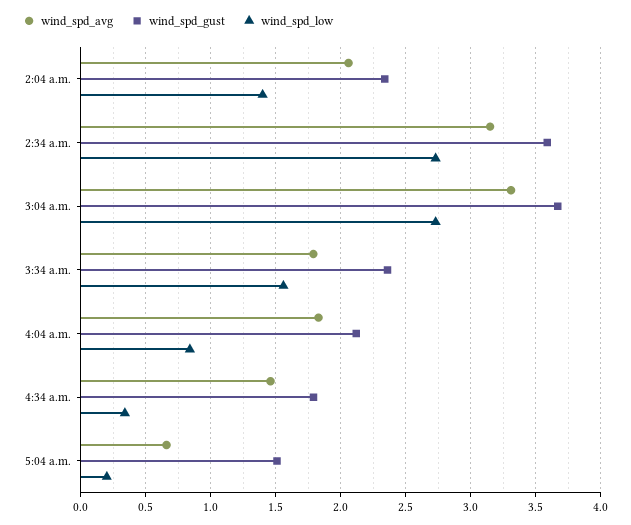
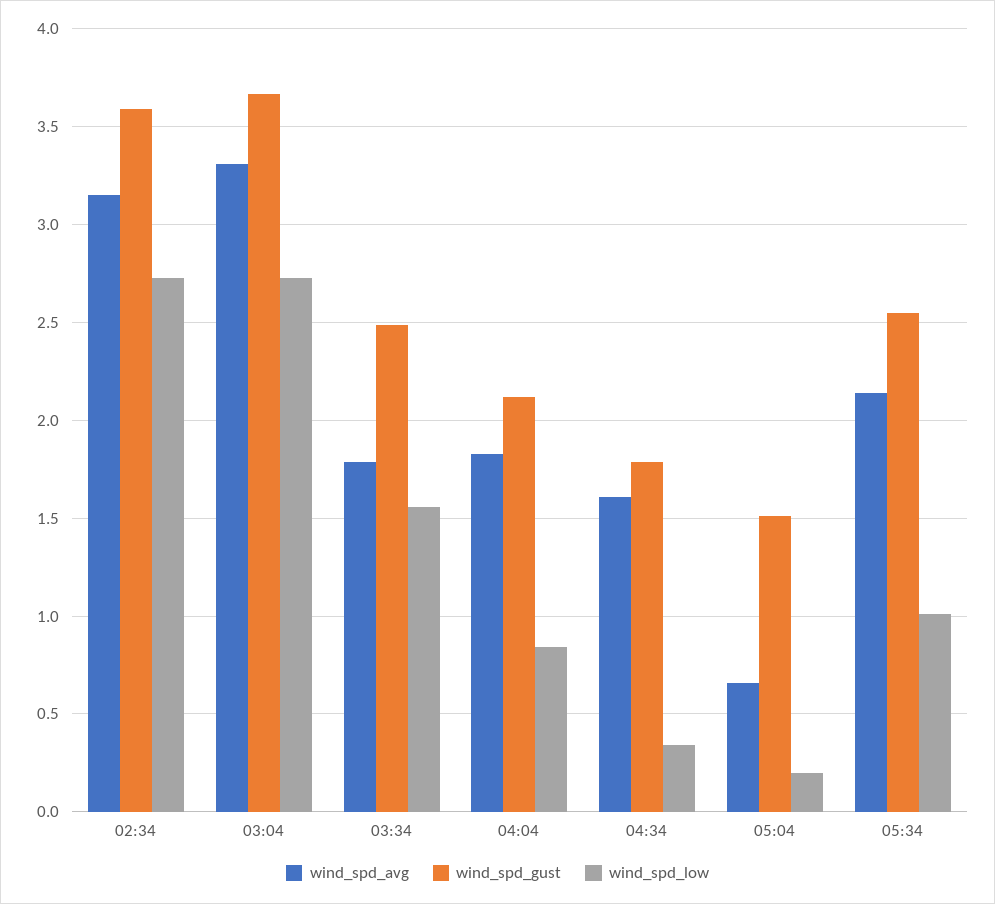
wind_spd_avg, 2:04 a.m.: 2.05 -> none
wind_spd_gust, 2:04 a.m.: 2.35 -> none
wind_spd_low, 2:04 a.m.: 1.4 -> none
wind_spd_gust, 3:34 a.m.: 2.35 -> 2.5
wind_spd_avg, 4:34 a.m.: 1.45 -> 1.6
wind_spd_avg, 05:34: none -> 2.15
wind_spd_gust, 05:34: none -> 2.55
wind_spd_low, 05:34: none -> 1

